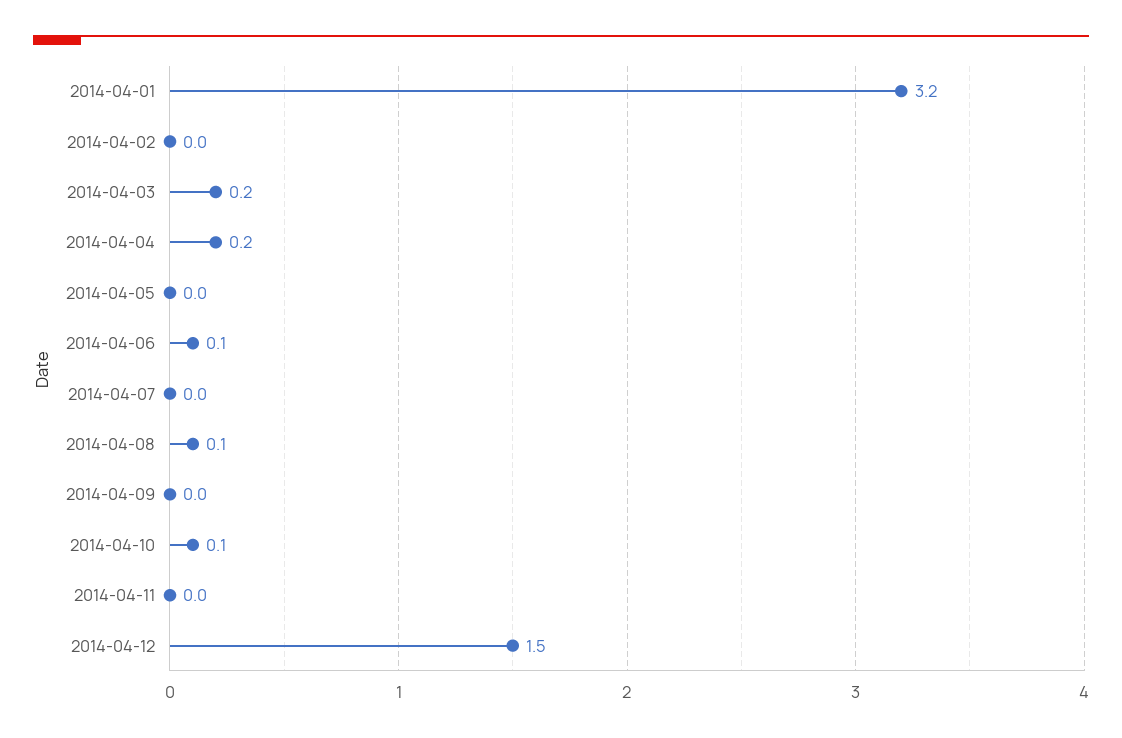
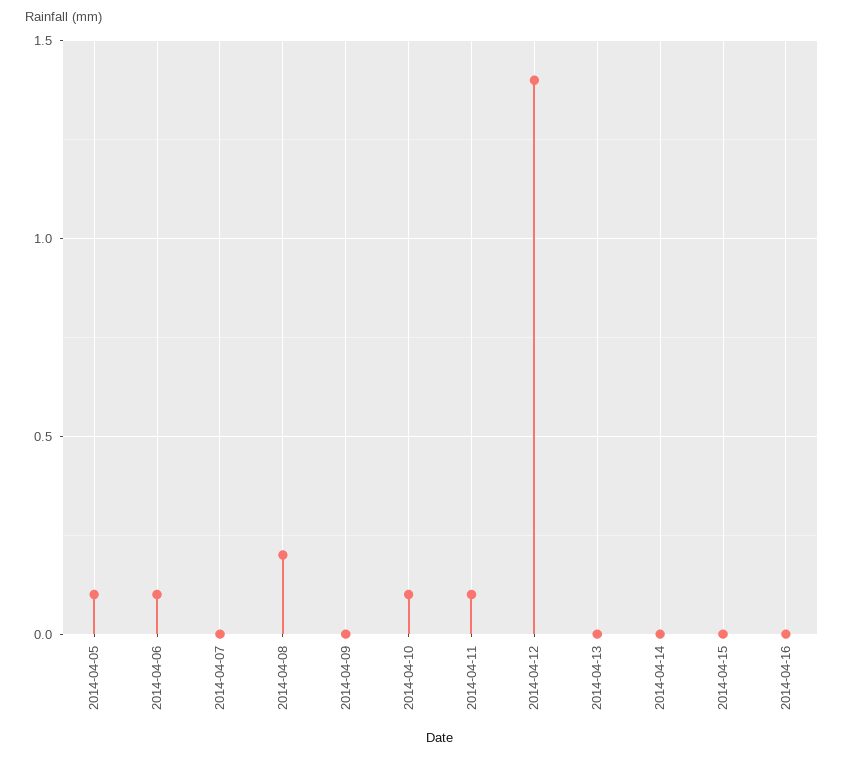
2014-04-01: 3.2 -> none
2014-04-02: 0 -> none
2014-04-03: 0.2 -> none
2014-04-04: 0.2 -> none
2014-04-05: 0 -> 0.1
2014-04-08: 0.1 -> 0.2
2014-04-11: 0 -> 0.1
2014-04-12: 1.5 -> 1.4
2014-04-13: none -> 0
2014-04-14: none -> 0
2014-04-15: none -> 0
2014-04-16: none -> 0

